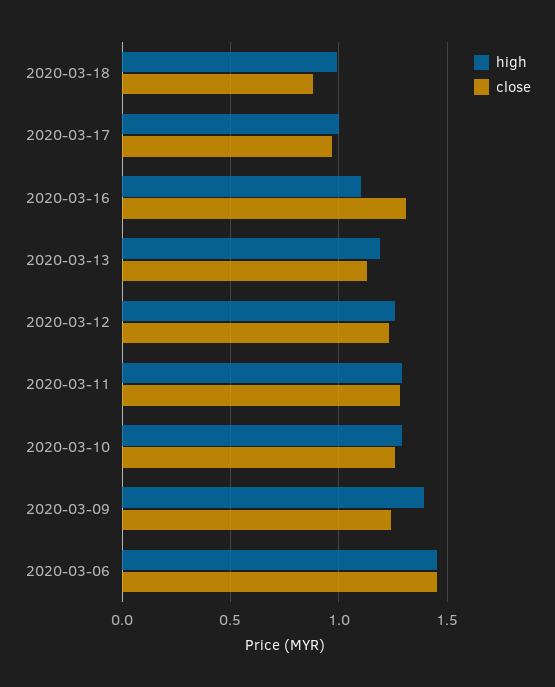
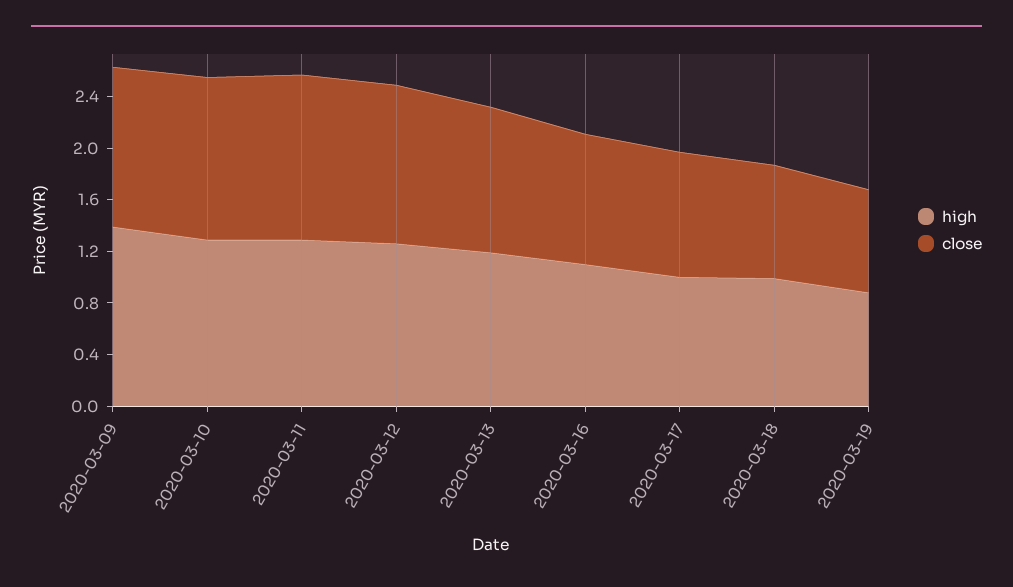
close, 2020-03-16: 1.3 -> 1
high, 2020-03-06: 1.45 -> none
close, 2020-03-06: 1.45 -> none
high, 2020-03-19: none -> 0.9
close, 2020-03-19: none -> 0.8

